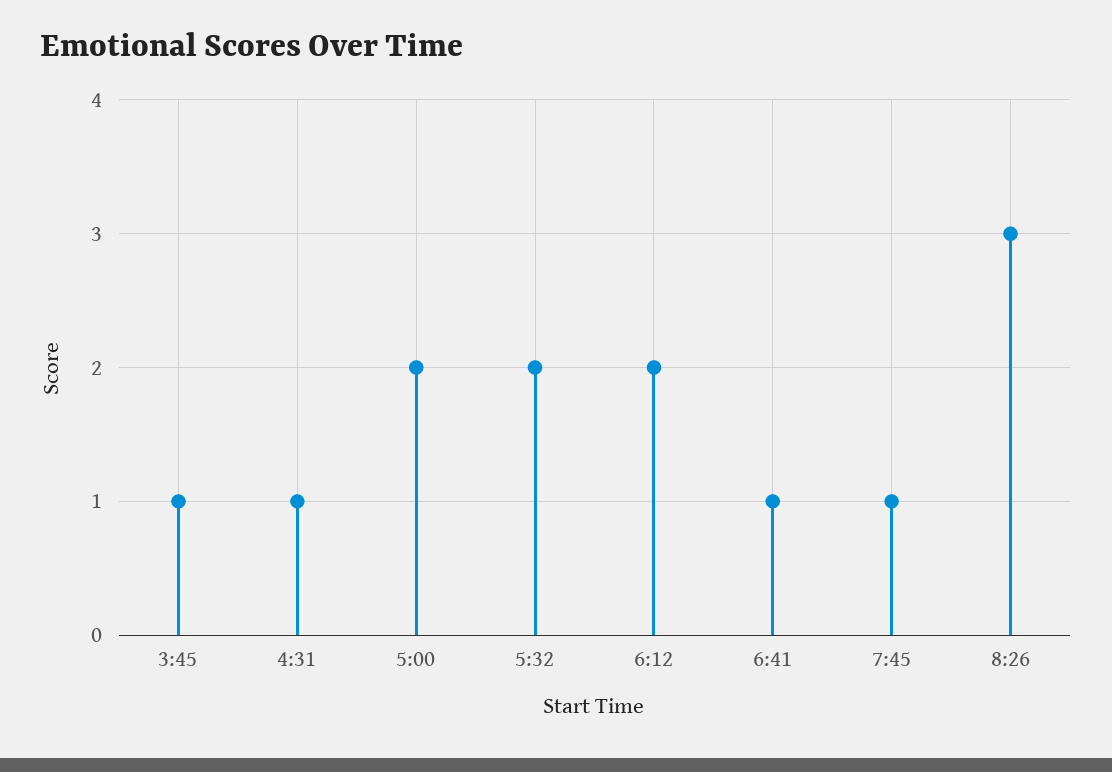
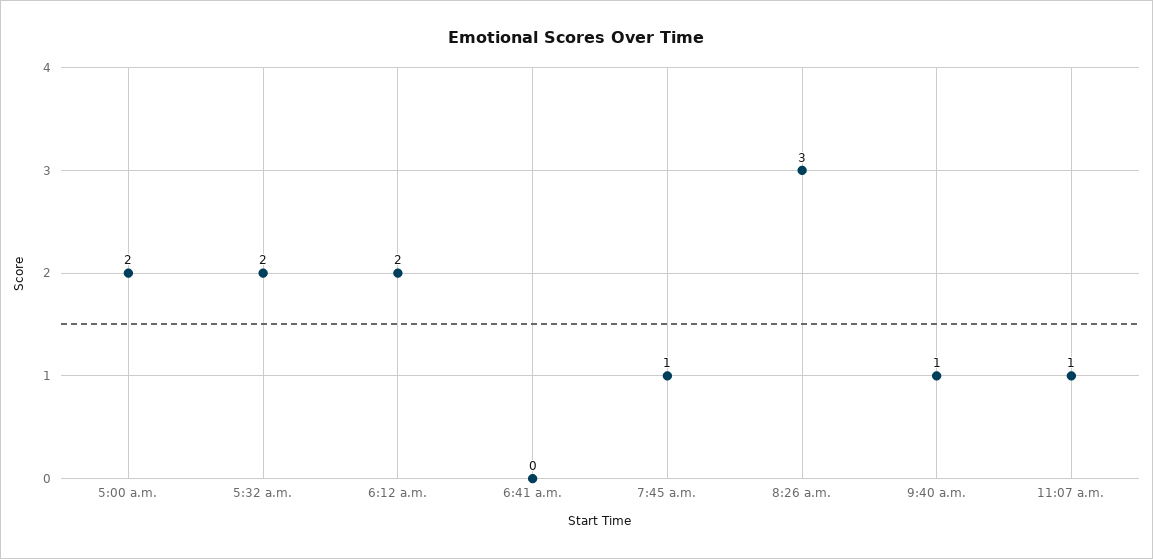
3:45: 1 -> none
4:31: 1 -> none
6:41: 1 -> 0
9:40 a.m.: none -> 1
11:07 a.m.: none -> 1

